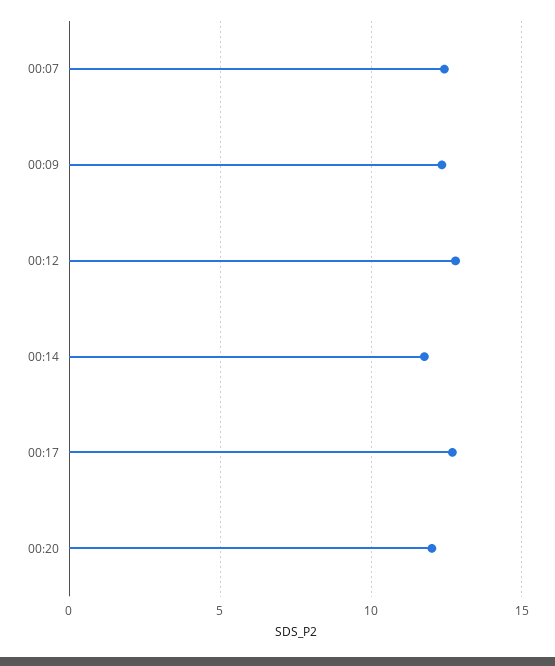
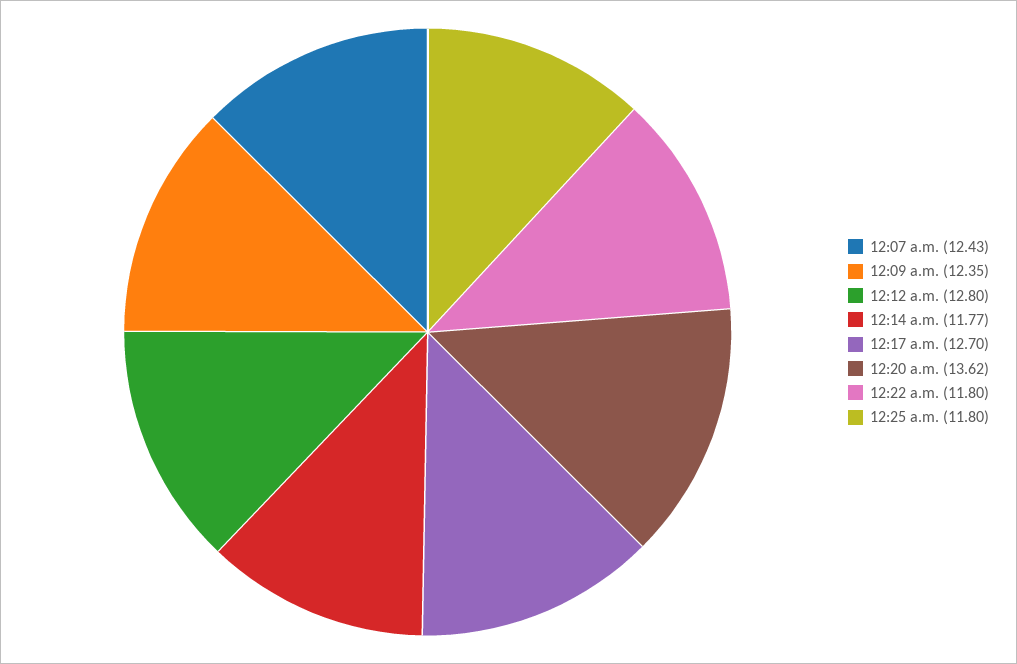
00:20: 12 -> 13.62
12:22 a.m.: none -> 11.8
12:25 a.m.: none -> 11.8

